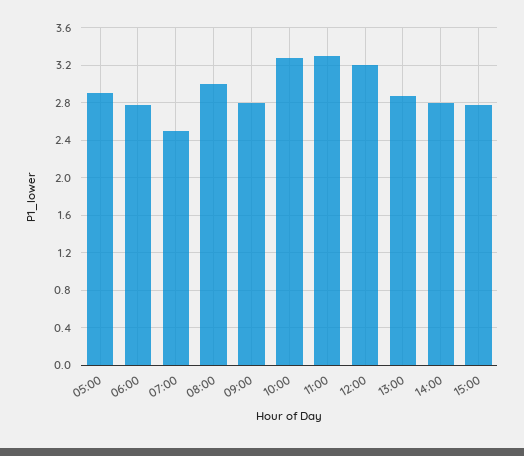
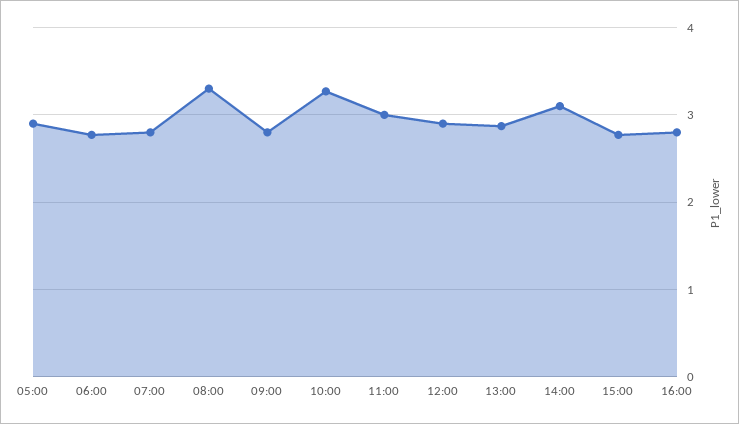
07:00: 2.5 -> 2.8
08:00: 3 -> 3.3
11:00: 3.3 -> 3
12:00: 3.2 -> 2.9
14:00: 2.8 -> 3.1
16:00: none -> 2.8

